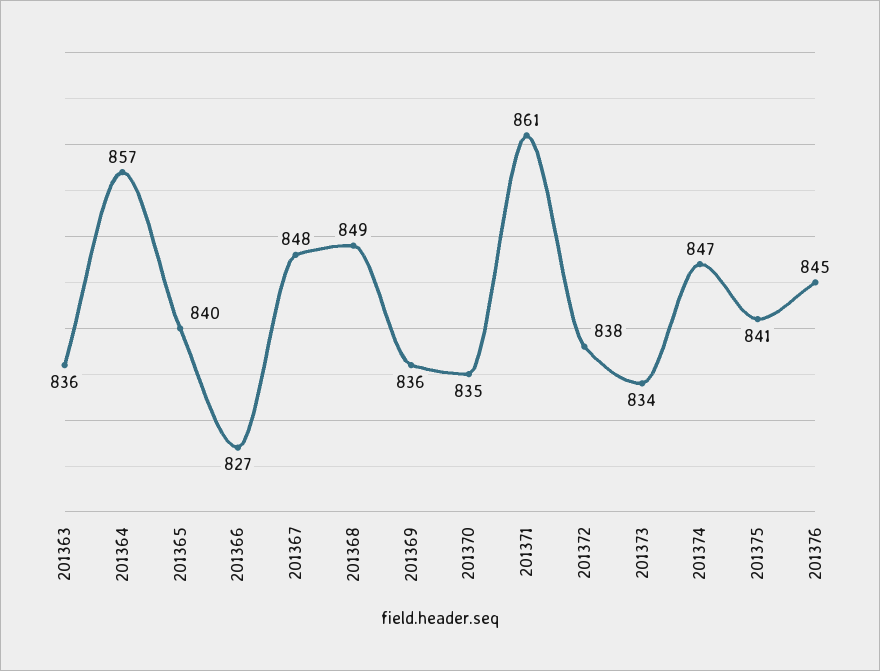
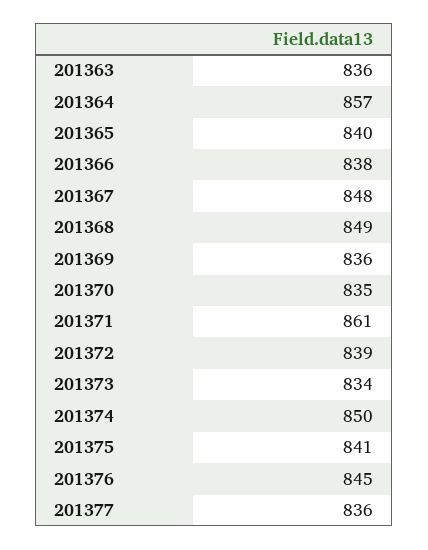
201366: 827 -> 838
201372: 838 -> 839
201374: 847 -> 850
201377: none -> 836

